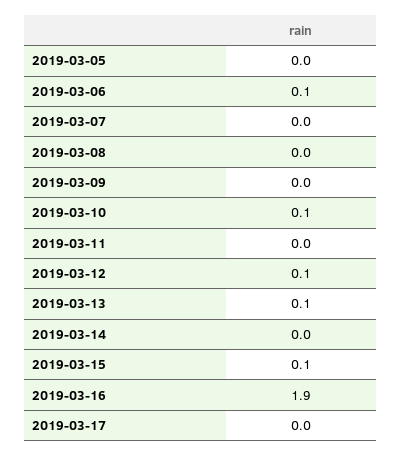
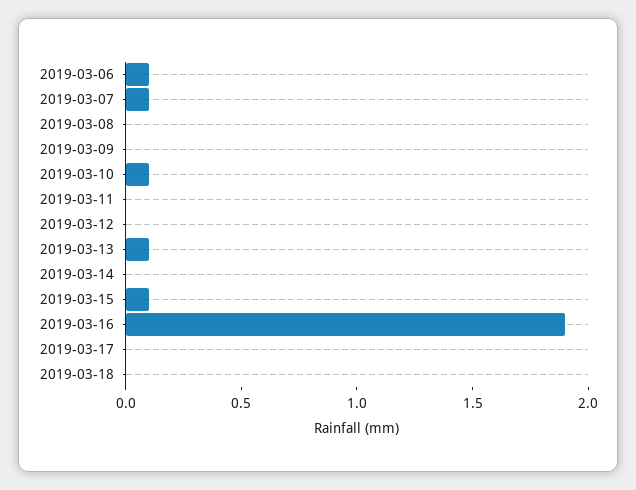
2019-03-05: 0 -> none
2019-03-07: 0 -> 0.1
2019-03-12: 0.1 -> 0
2019-03-18: none -> 0

